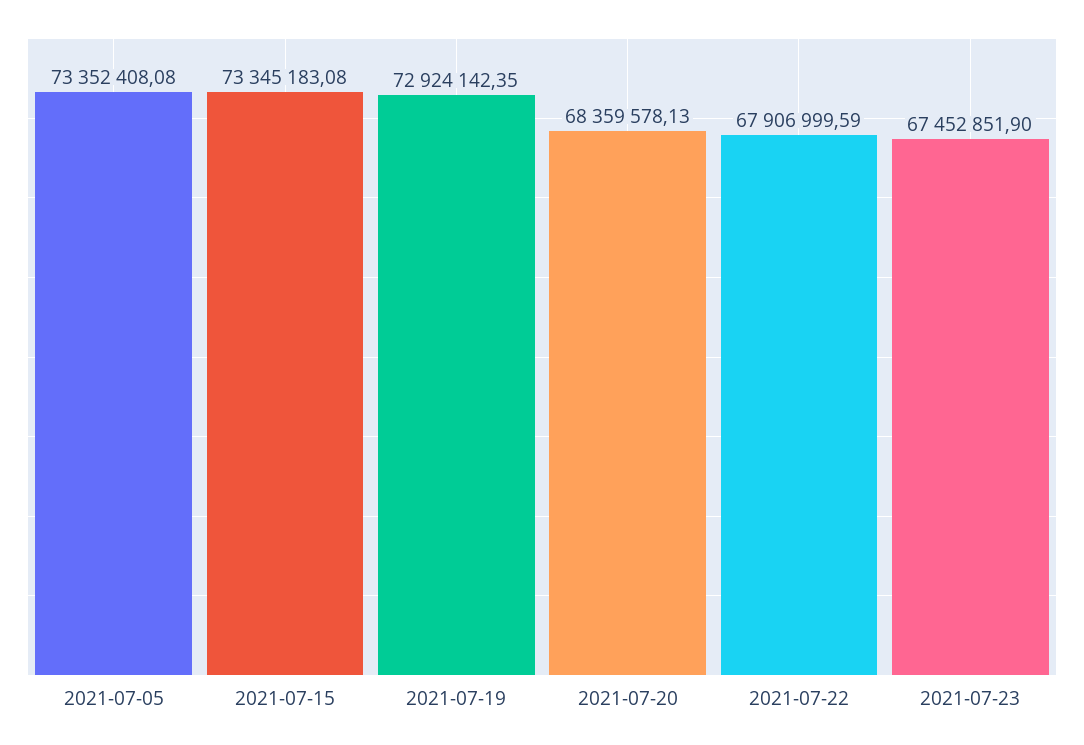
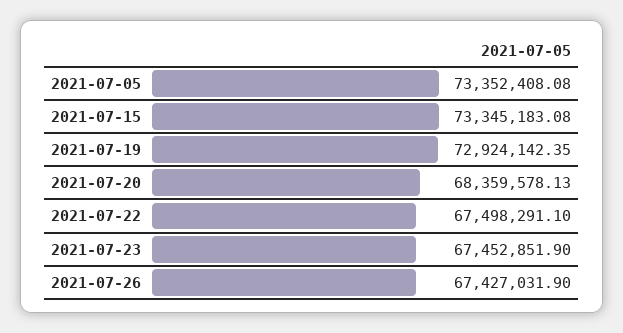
2021-07-22: 67906999.59 -> 67498291.1
2021-07-26: none -> 67427031.9

